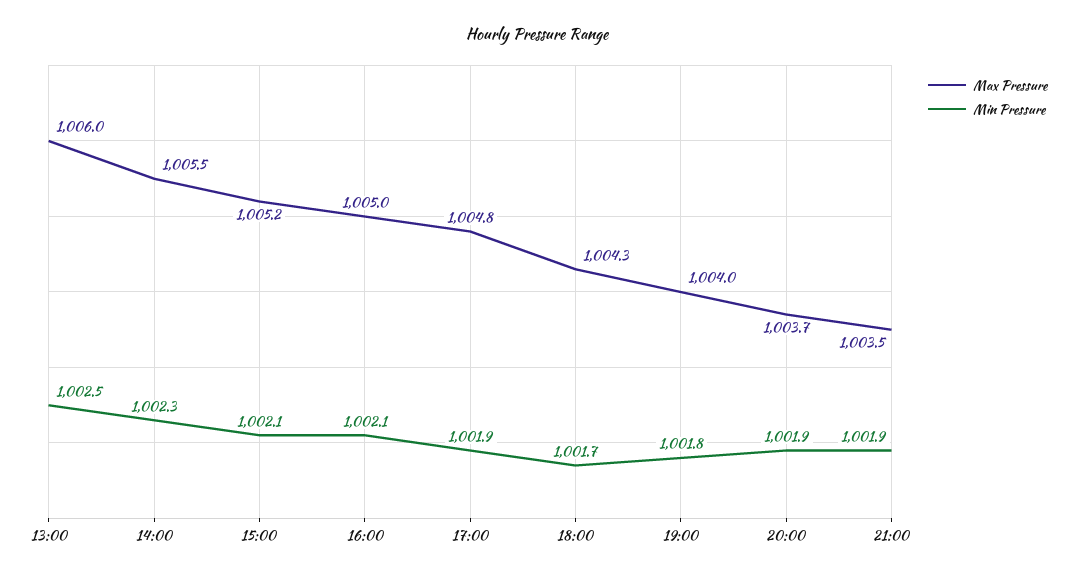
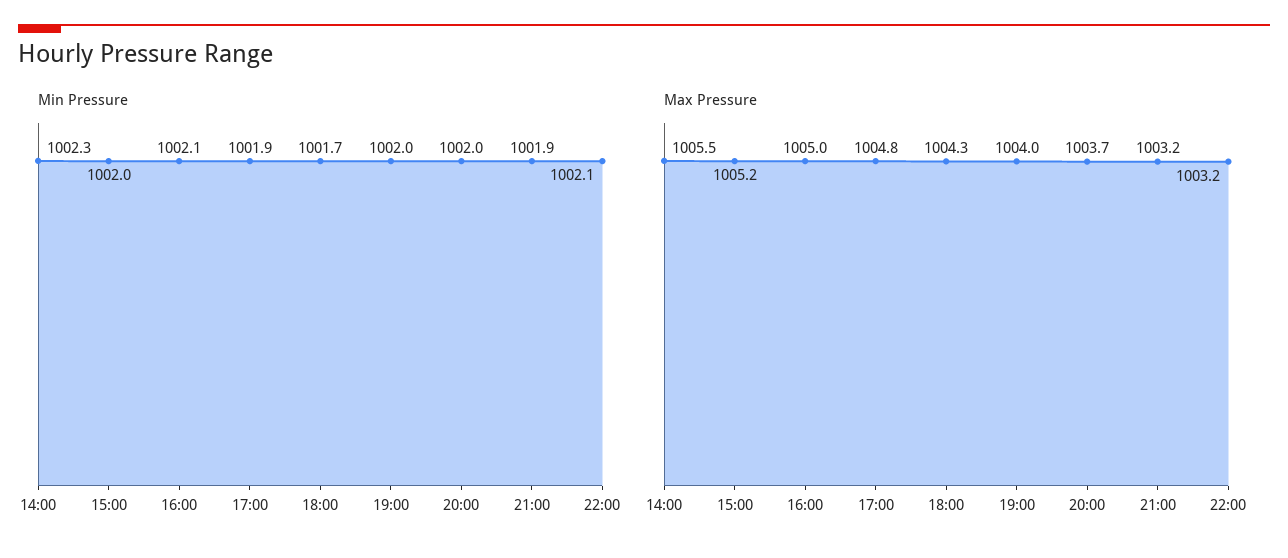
Max Pressure, 13:00: 1006 -> none
Min Pressure, 13:00: 1002.5 -> none
Min Pressure, 15:00: 1002.1 -> 1002
Min Pressure, 19:00: 1001.8 -> 1002
Min Pressure, 20:00: 1001.9 -> 1002
Max Pressure, 21:00: 1003.5 -> 1003.2
Min Pressure, 22:00: none -> 1002.1
Max Pressure, 22:00: none -> 1003.2

